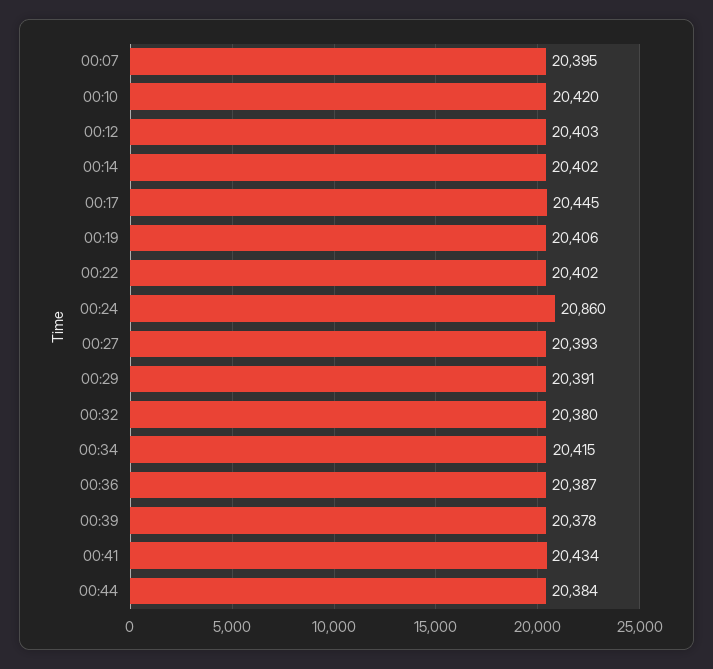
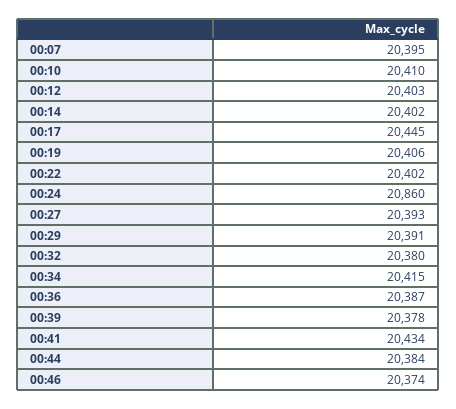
00:10: 20420 -> 20410
00:46: none -> 20374

